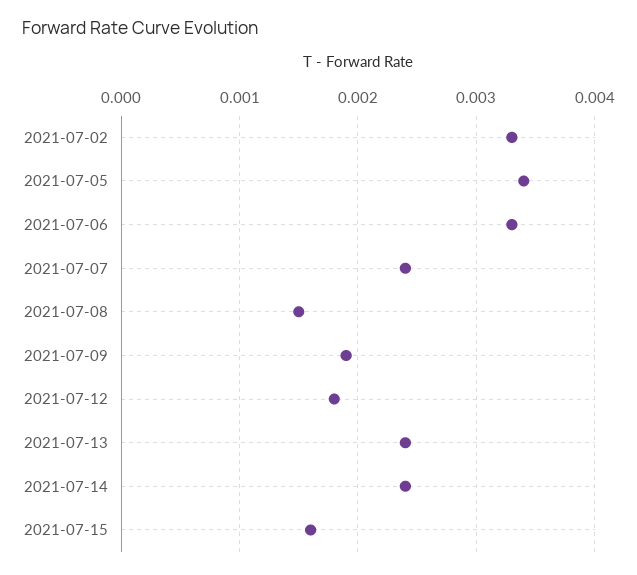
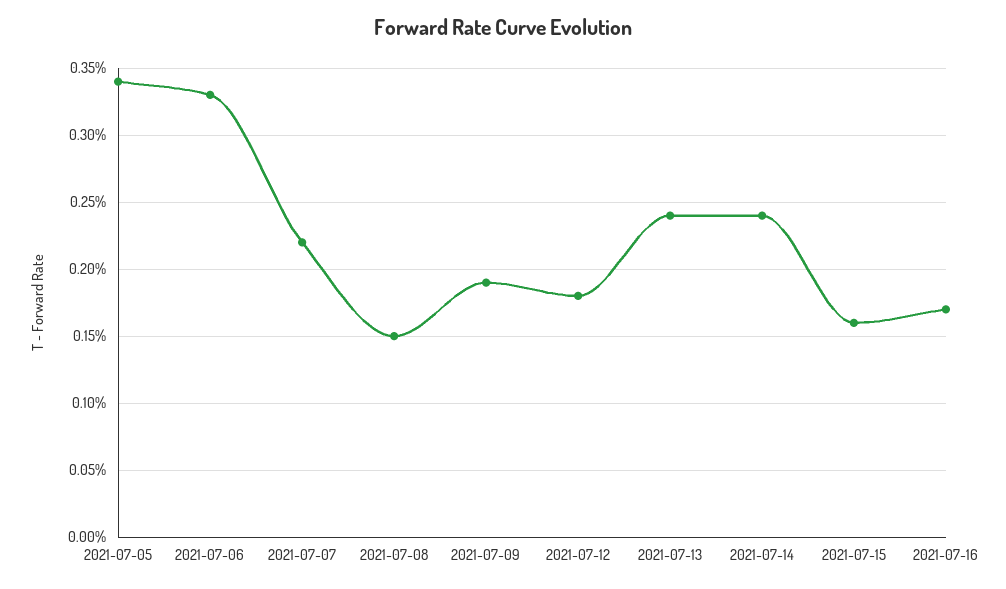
2021-07-02: 0.0033 -> none
2021-07-07: 0.0024 -> 0.0022
2021-07-16: none -> 0.0017

